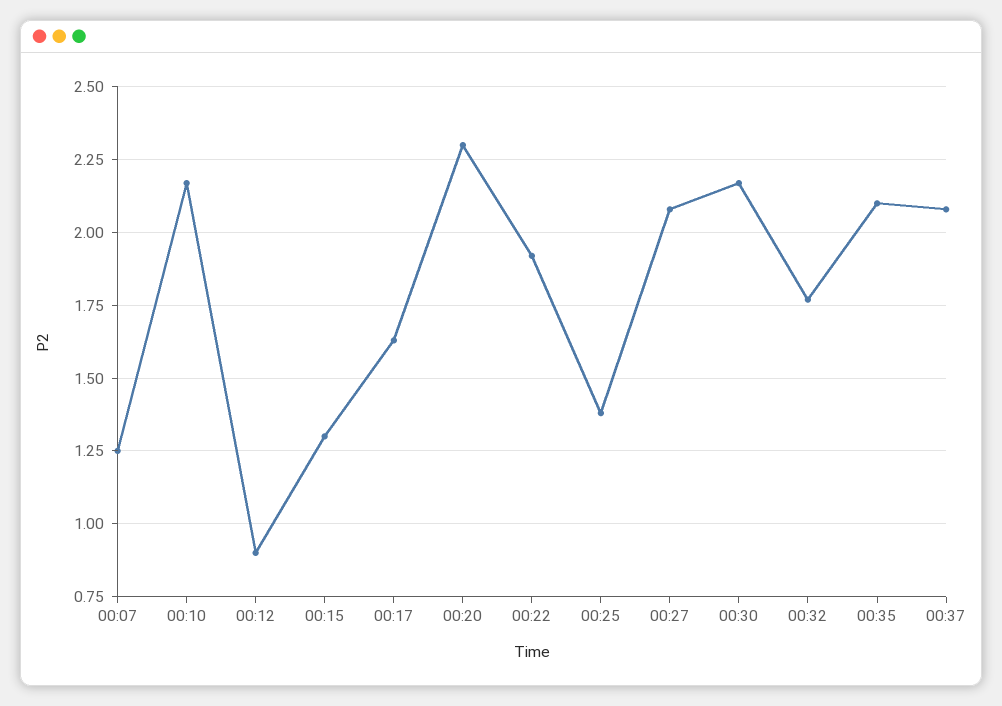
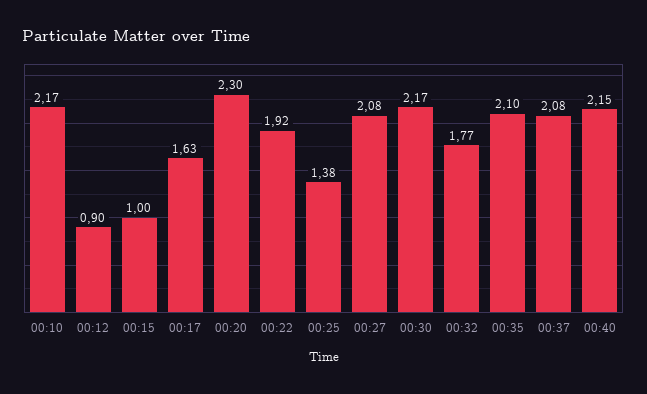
00:07: 1.25 -> none
00:15: 1.3 -> 1
00:40: none -> 2.15

